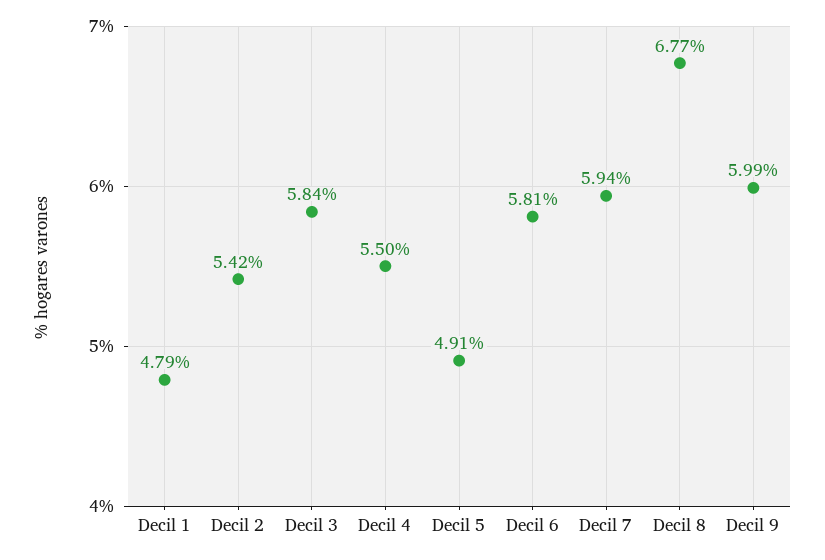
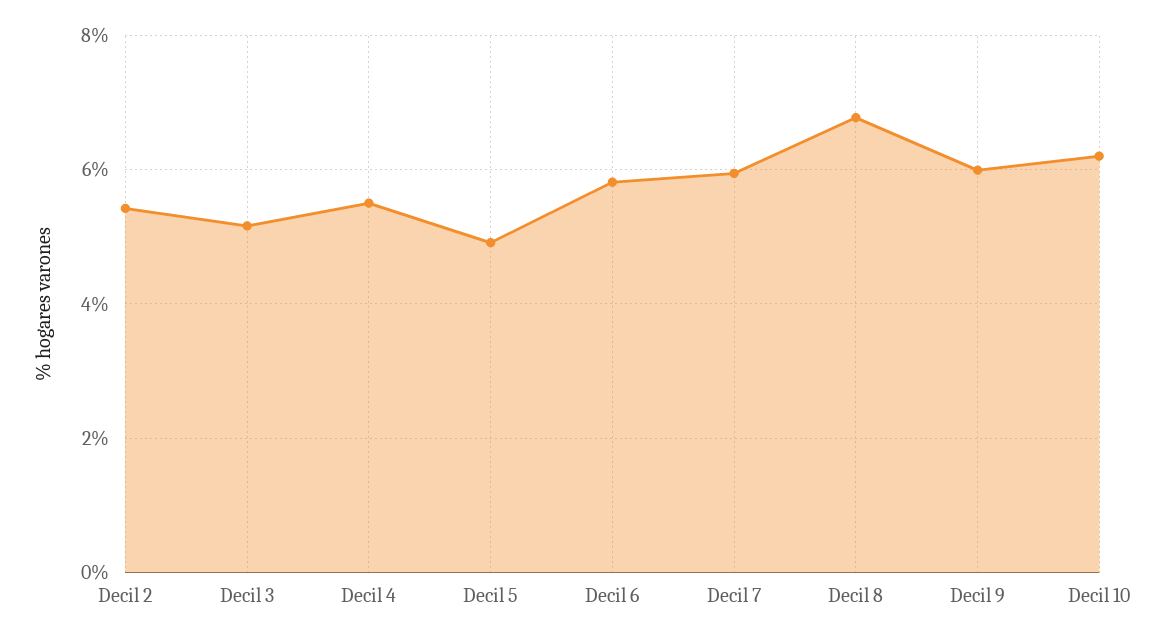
Decil 1: 4.79 -> none
Decil 3: 5.84 -> 5.2
Decil 10: none -> 6.2

